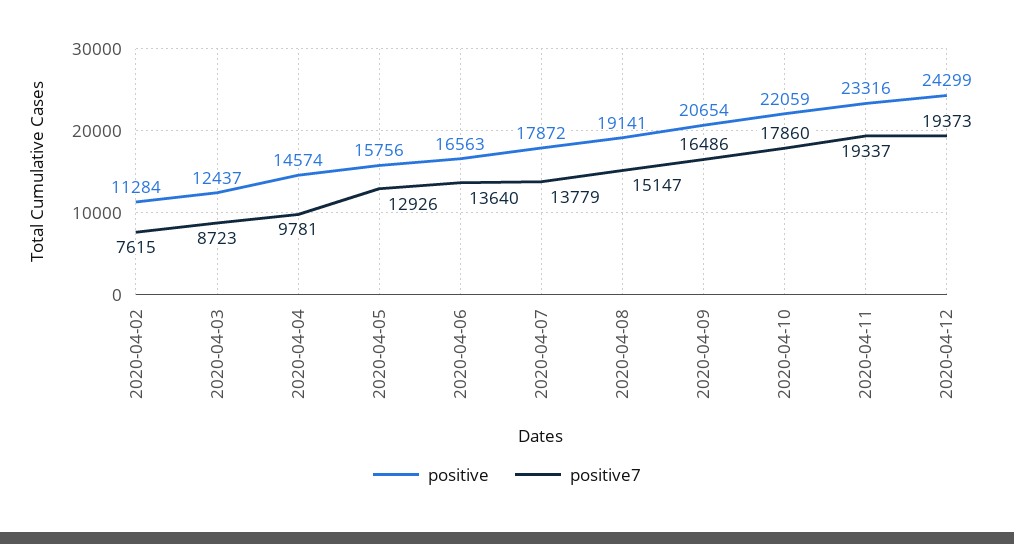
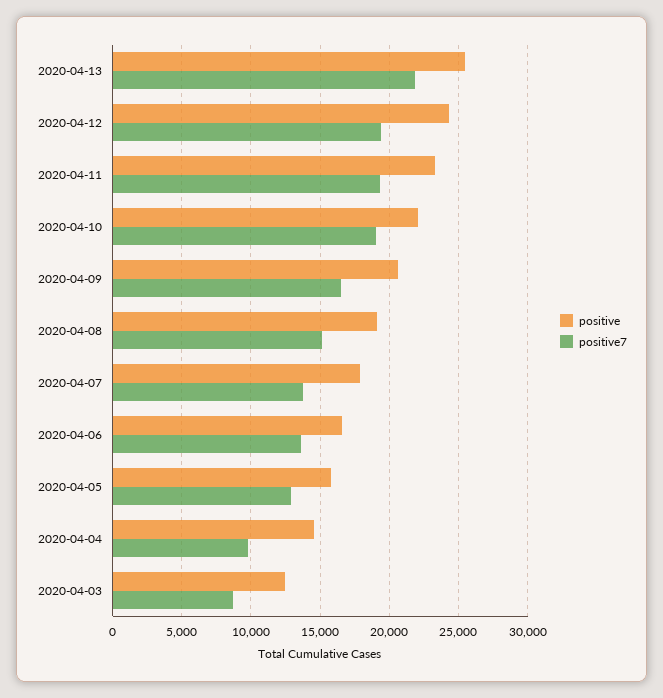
positive, 2020-04-02: 11284 -> none
positive7, 2020-04-02: 7615 -> none
positive7, 2020-04-10: 17860 -> 19000
positive, 2020-04-13: none -> 25500
positive7, 2020-04-13: none -> 22000

